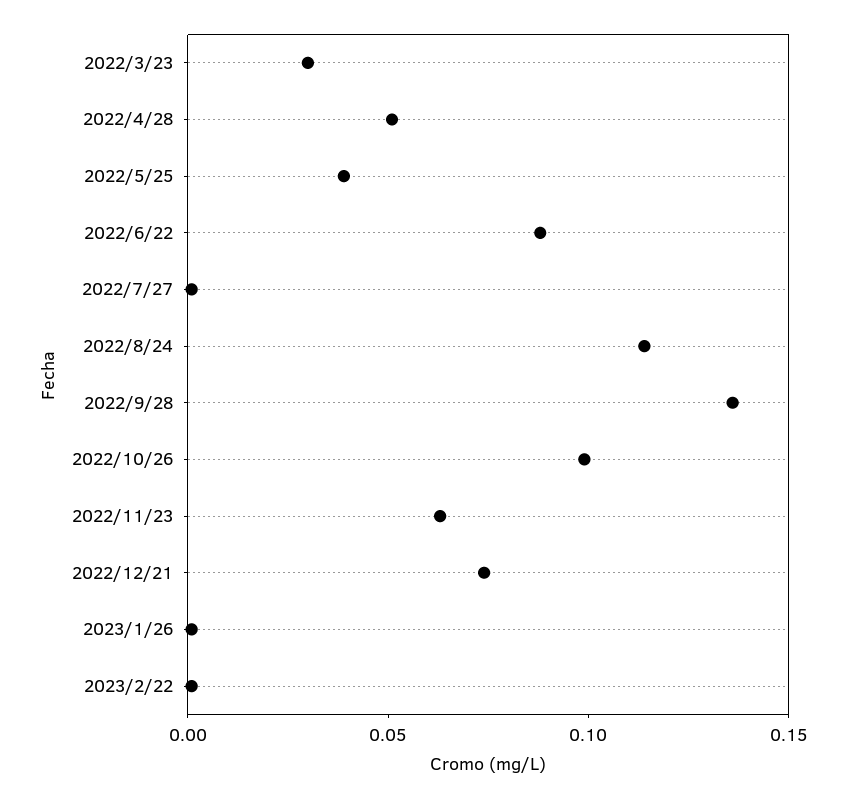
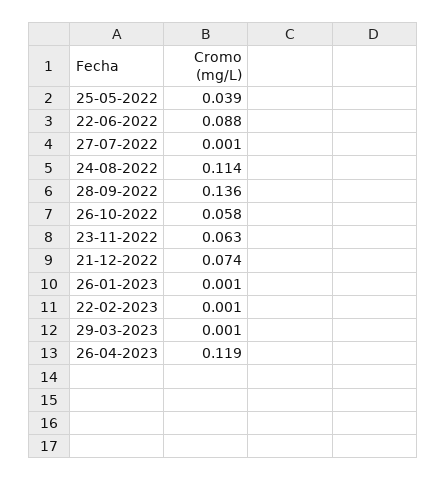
2022/3/23: 0.03 -> none
2022/4/28: 0.05 -> none
2022/10/26: 0.1 -> 0.058
29-03-2023: none -> 0.001
26-04-2023: none -> 0.119

